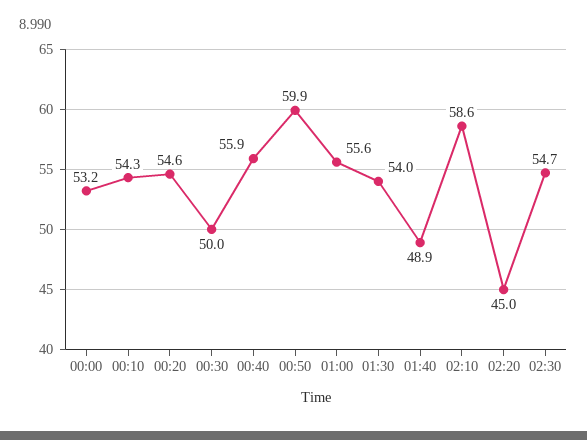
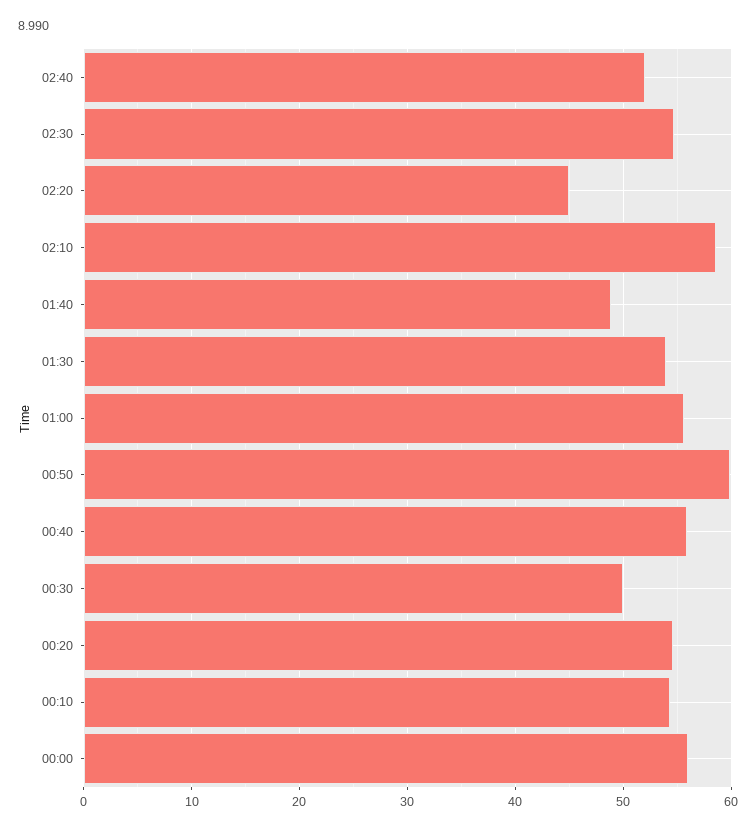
00:00: 53.2 -> 56
02:40: none -> 52

